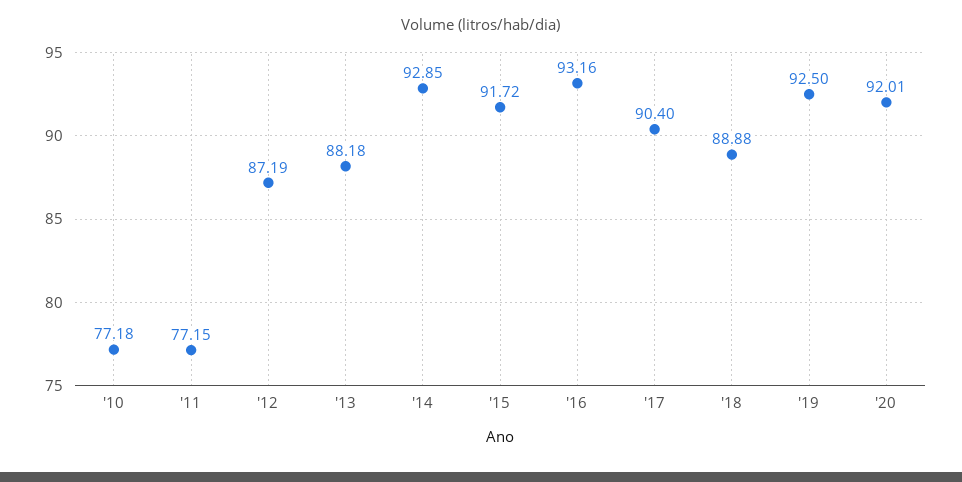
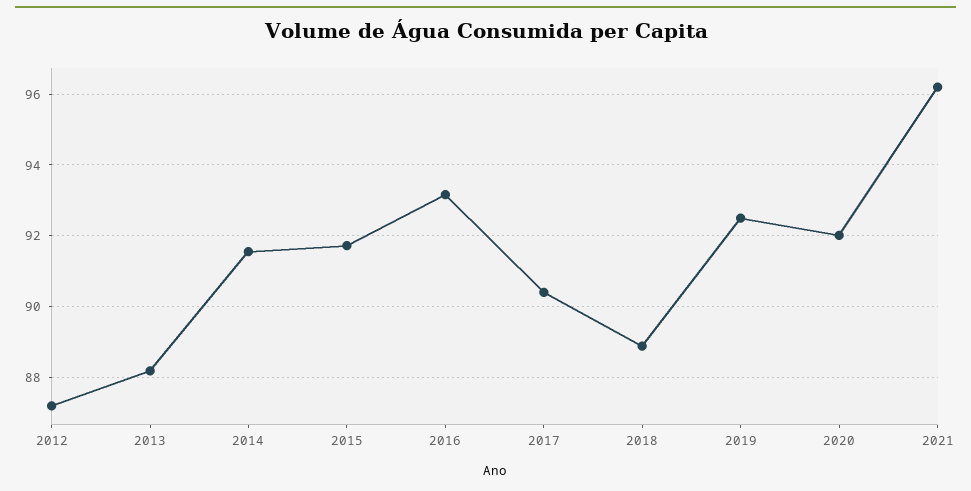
'10: 77.18 -> none
'11: 77.15 -> none
'14: 92.85 -> 91.6
2021: none -> 96.2

